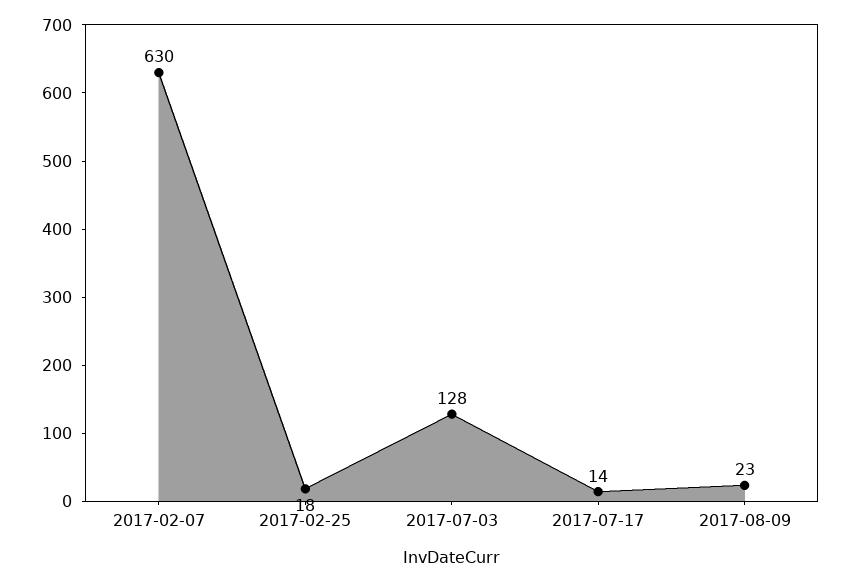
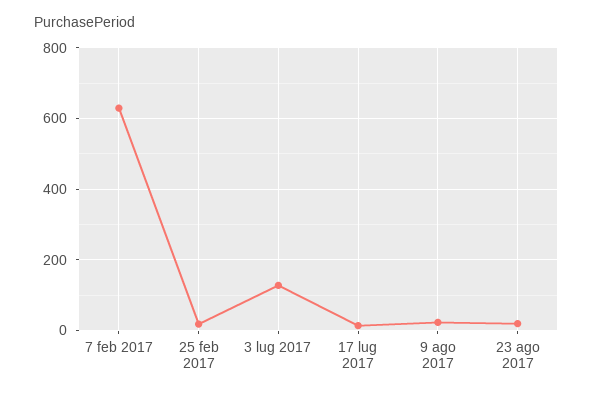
23 ago 2017: none -> 20

